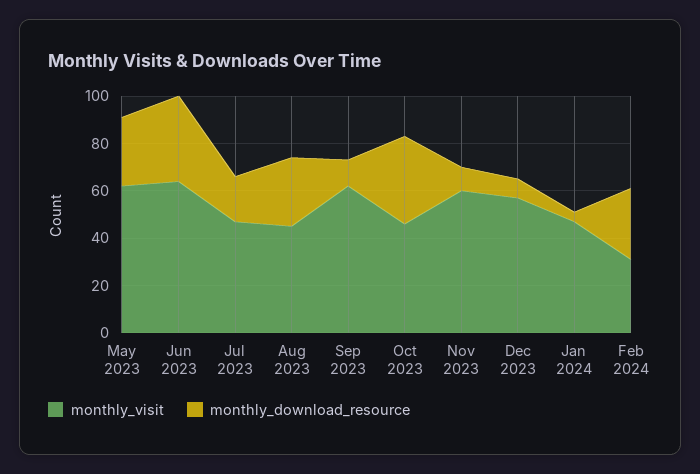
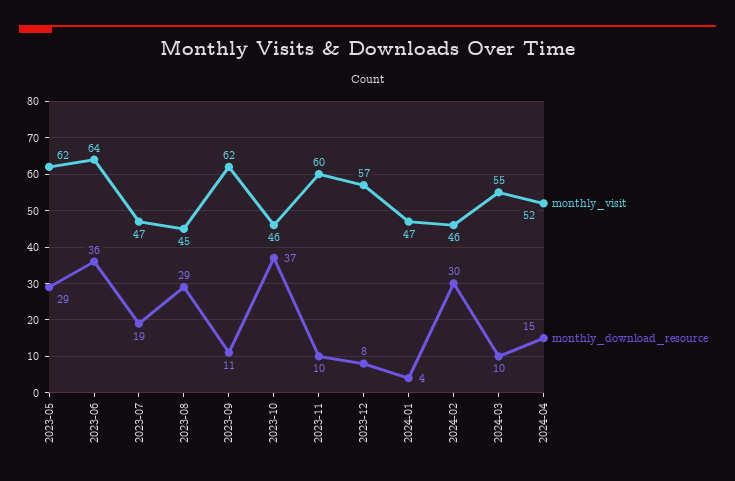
monthly_visit, Feb 2024: 30 -> 46
monthly_visit, 2024-03: none -> 55
monthly_download_resource, 2024-03: none -> 10
monthly_visit, 2024-04: none -> 52
monthly_download_resource, 2024-04: none -> 15

